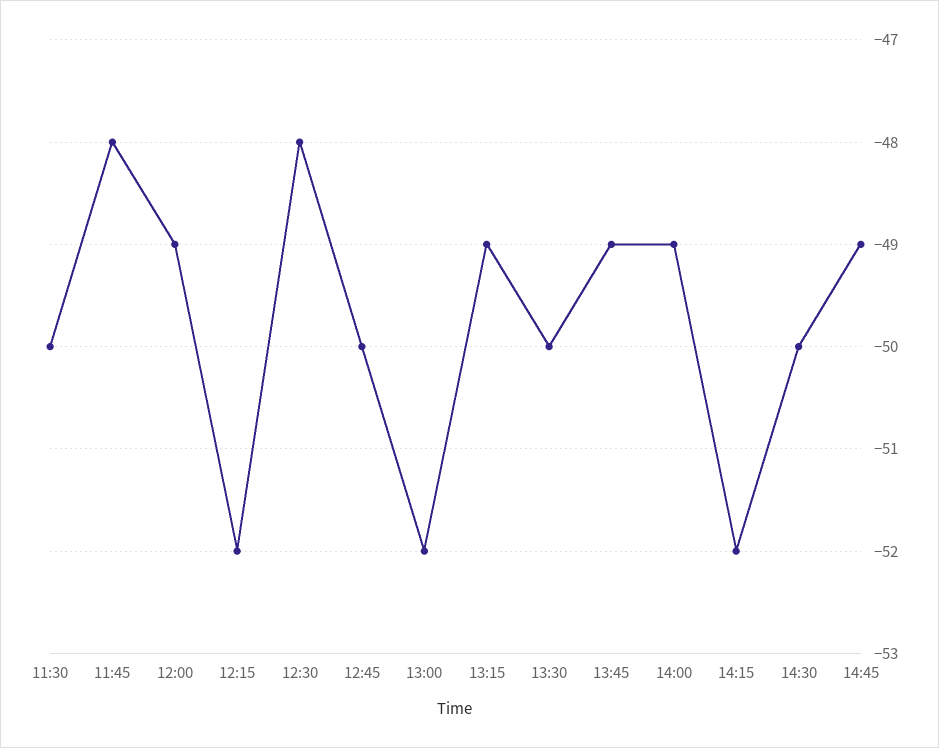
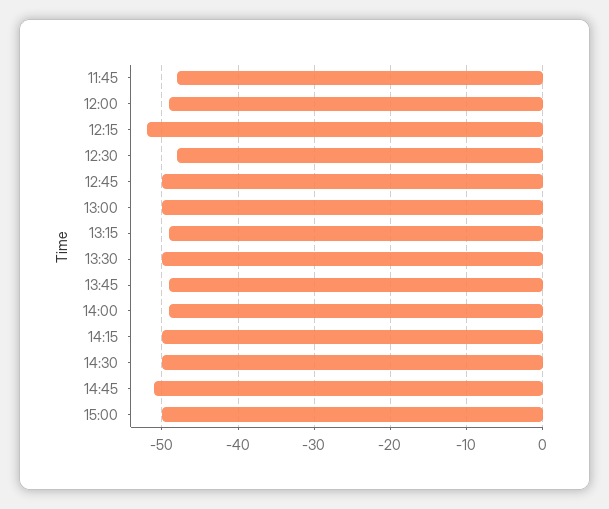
11:30: -50 -> none
13:00: -52 -> -50
14:15: -52 -> -50
14:45: -49 -> -51
15:00: none -> -50

